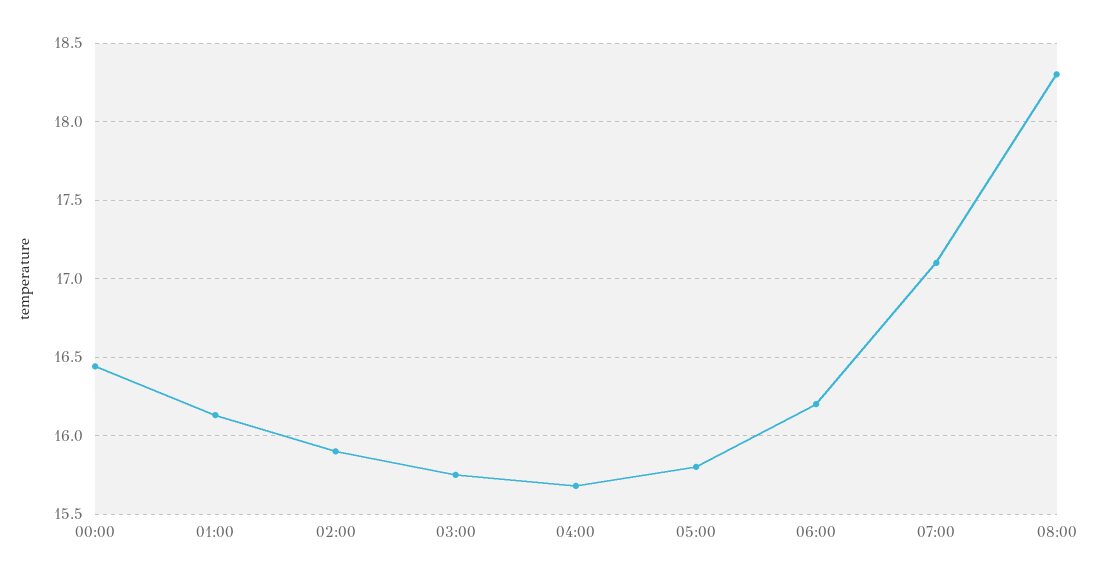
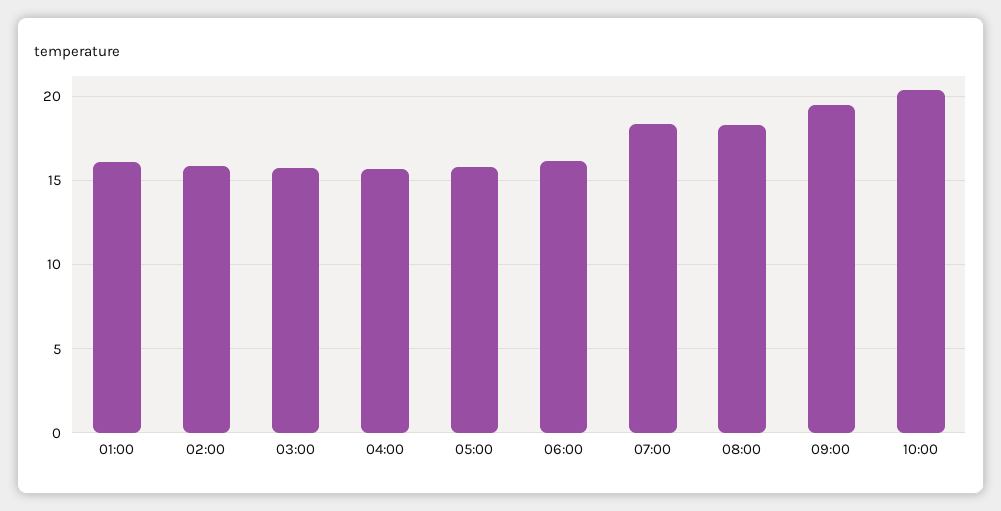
00:00: 16.45 -> none
07:00: 17.1 -> 18.5
09:00: none -> 19.5
10:00: none -> 20.5

